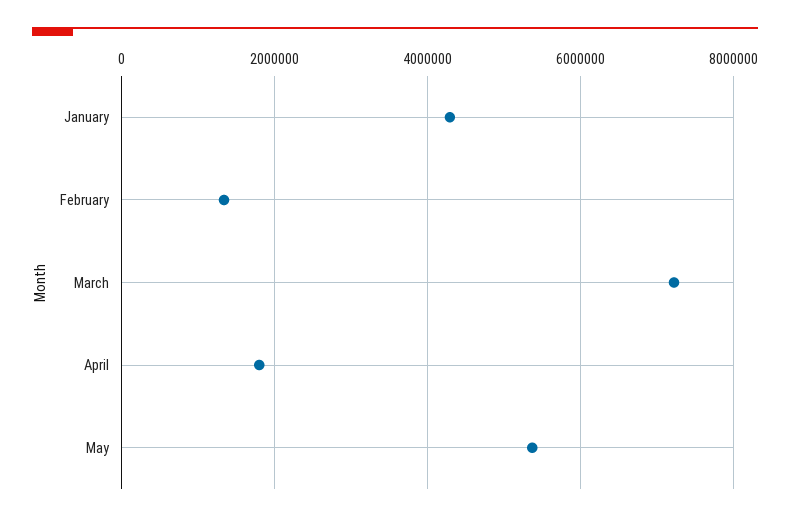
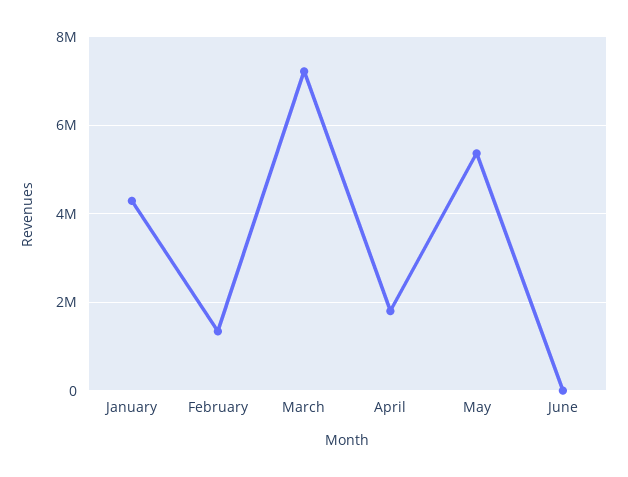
June: none -> 0

